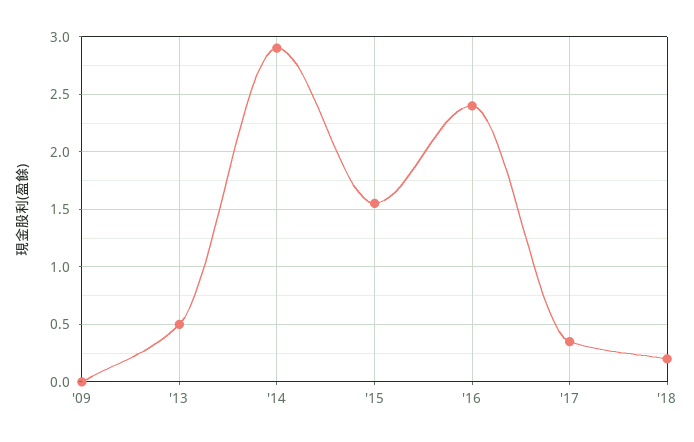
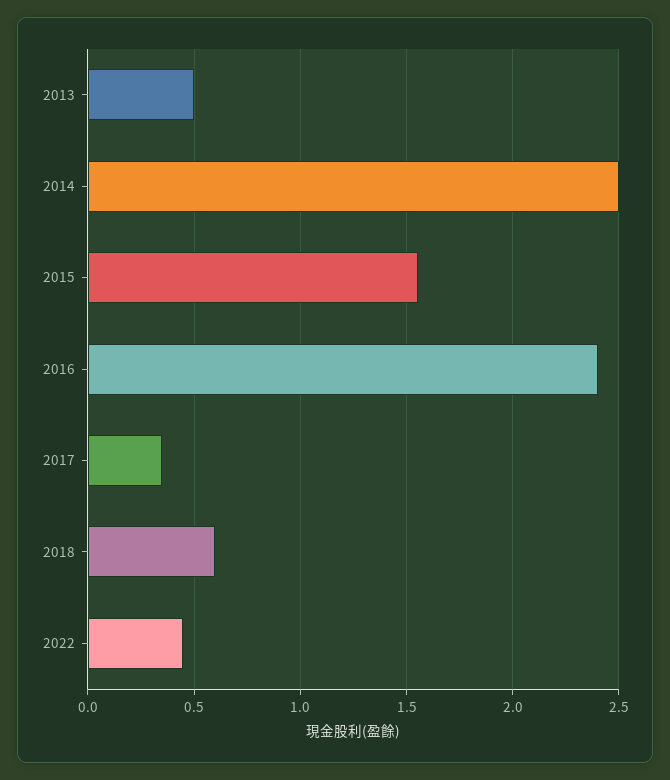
'09: 0 -> none
'14: 2.9 -> 2.5
'18: 0.2 -> 0.6
2022: none -> 0.45

